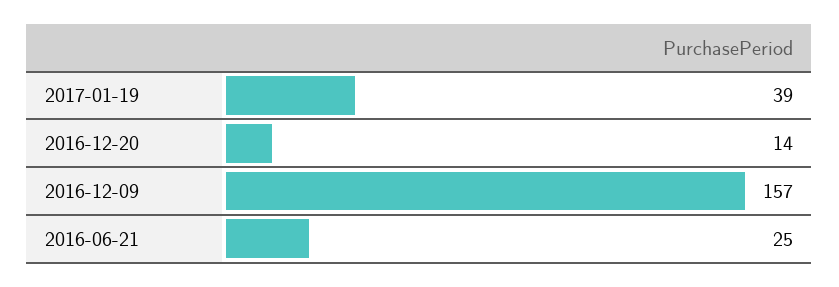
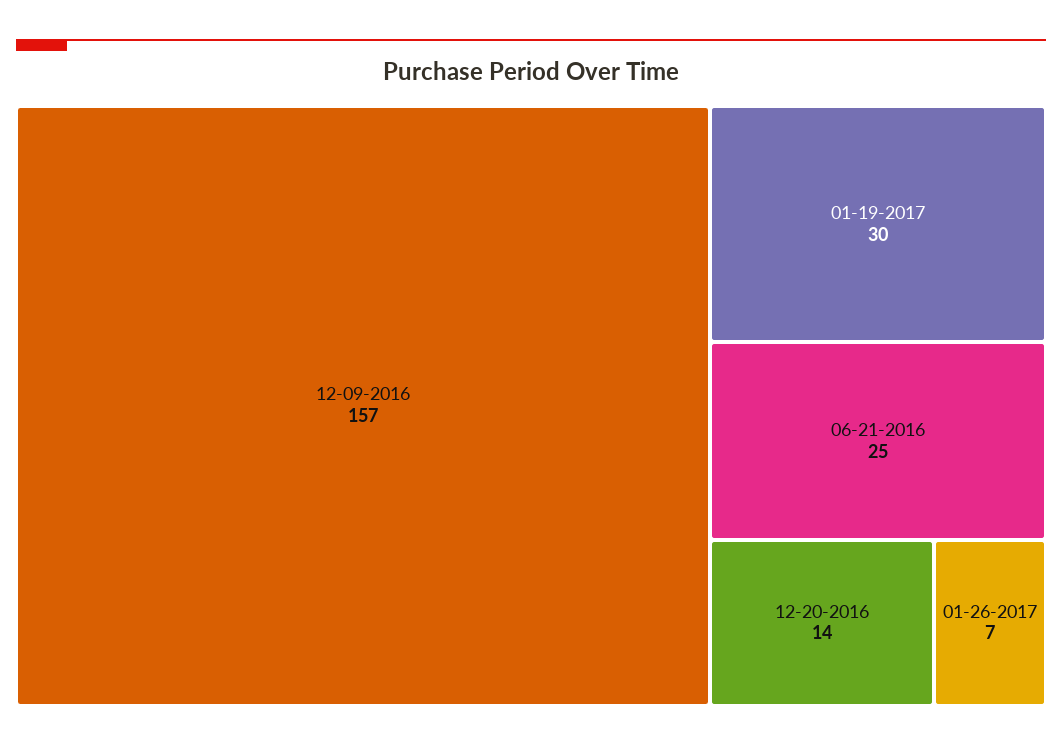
2017-01-19: 39 -> 30
01-26-2017: none -> 7

